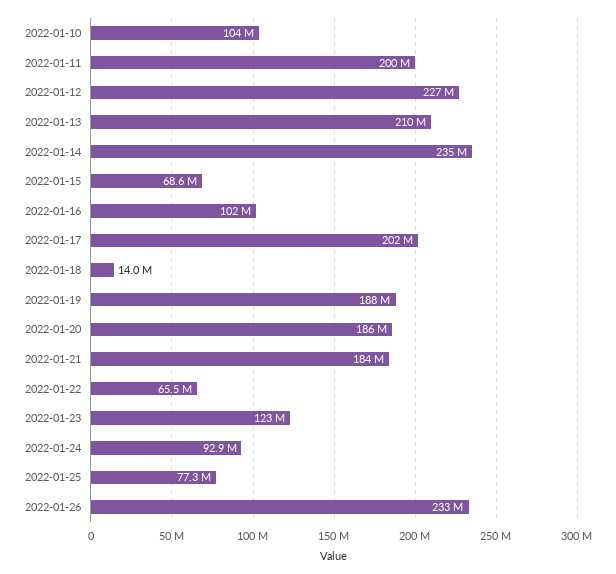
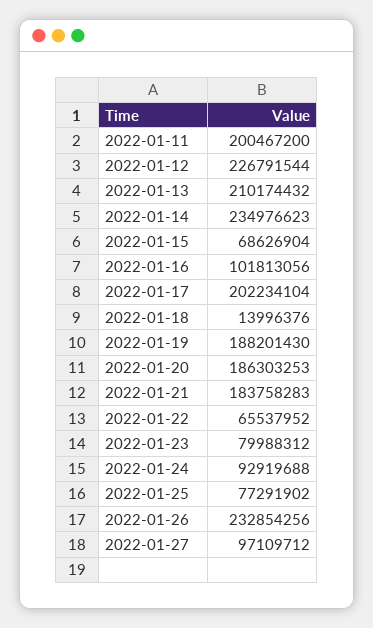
2022-01-10: 104000000 -> none
2022-01-23: 123000000 -> 79988312
2022-01-27: none -> 97109712

